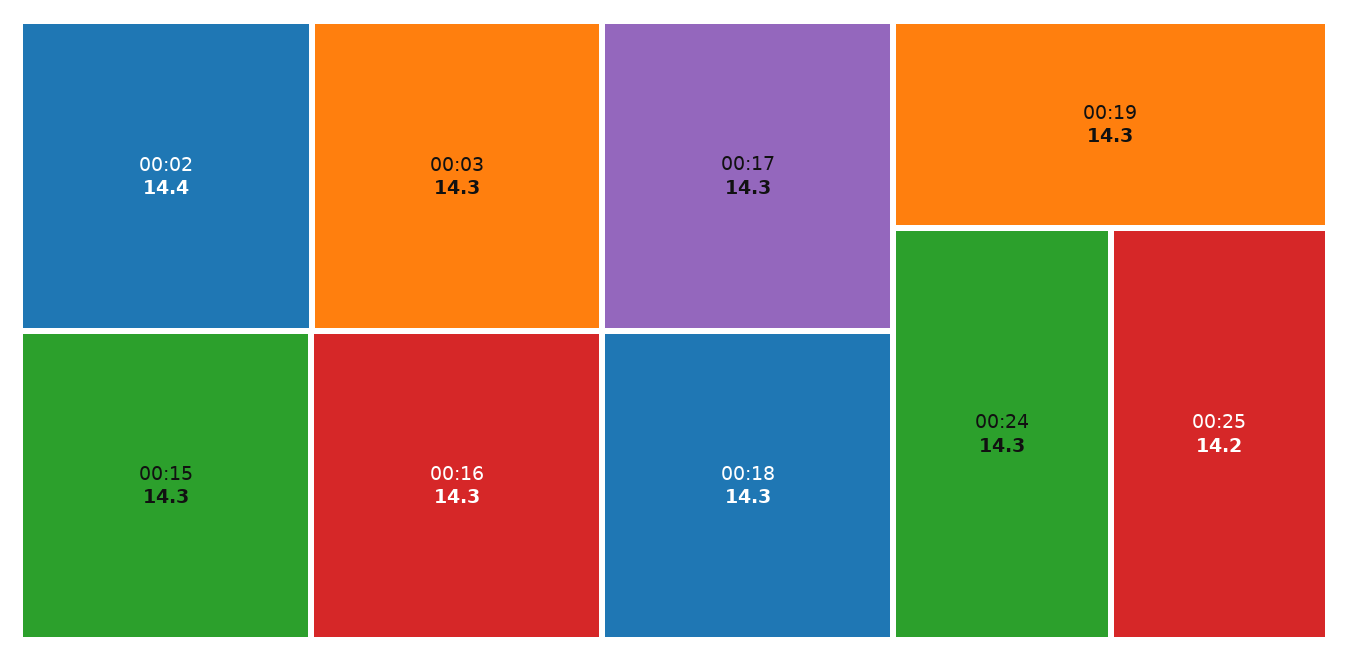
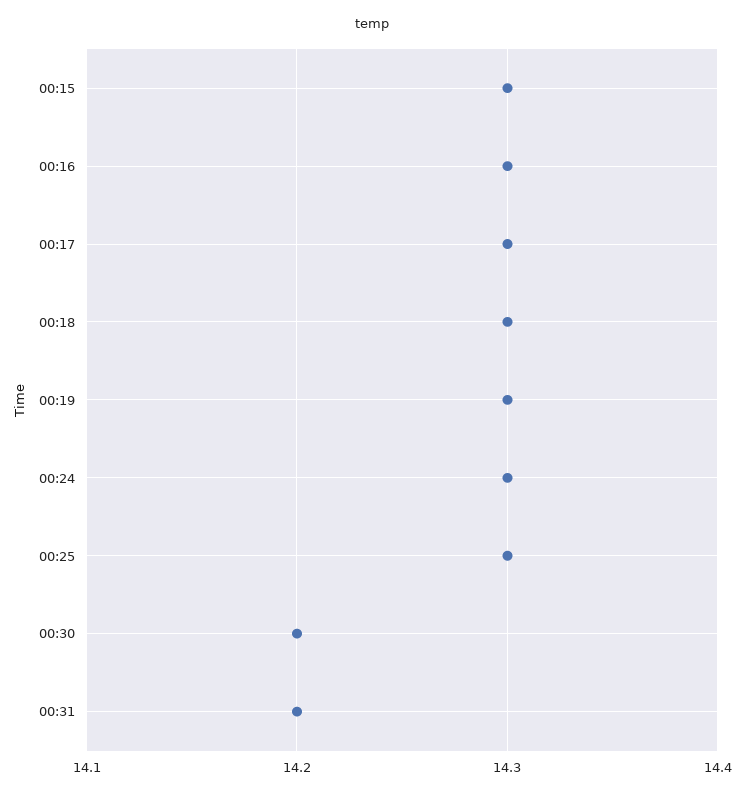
00:02: 14.4 -> none
00:03: 14.3 -> none
00:25: 14.2 -> 14.3
00:30: none -> 14.2
00:31: none -> 14.2

